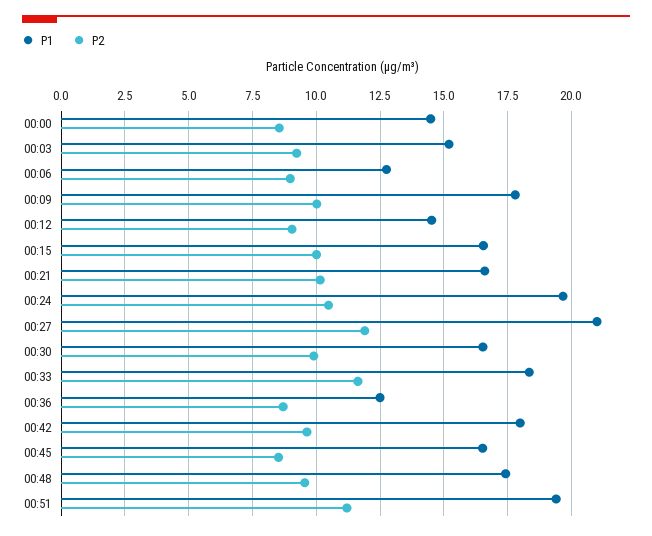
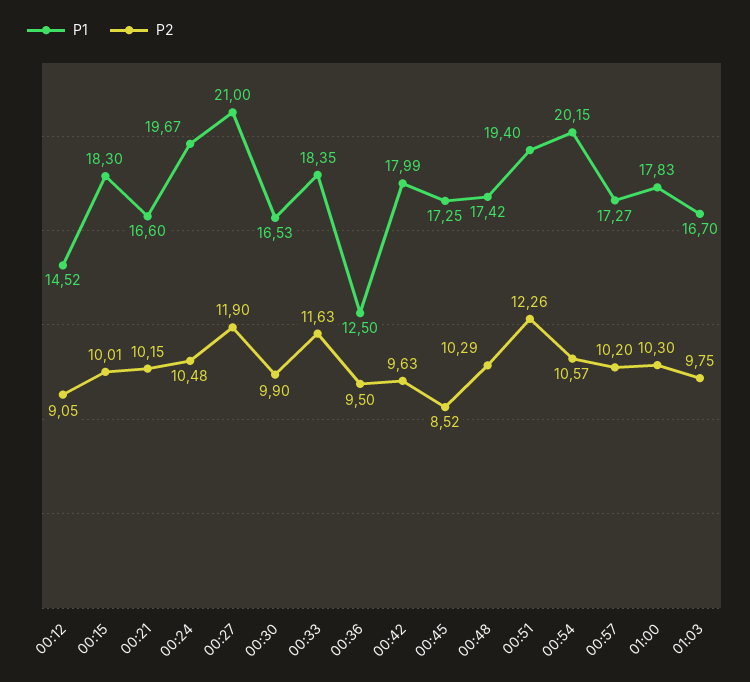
P1, 00:00: 14.5 -> none
P2, 00:00: 8.5 -> none
P1, 00:03: 15.25 -> none
P2, 00:03: 9.25 -> none
P1, 00:06: 12.75 -> none
P2, 00:06: 9 -> none
P1, 00:09: 17.75 -> none
P2, 00:09: 10 -> none
P1, 00:15: 16.5 -> 18.3
P2, 00:36: 8.75 -> 9.5
P1, 00:45: 16.5 -> 17.25
P2, 00:48: 9.5 -> 10.29
P2, 00:51: 11.25 -> 12.26
P1, 00:54: none -> 20.15
P2, 00:54: none -> 10.57
P1, 00:57: none -> 17.27
P2, 00:57: none -> 10.2
P1, 01:00: none -> 17.83
P2, 01:00: none -> 10.3
P1, 01:03: none -> 16.7
P2, 01:03: none -> 9.75

